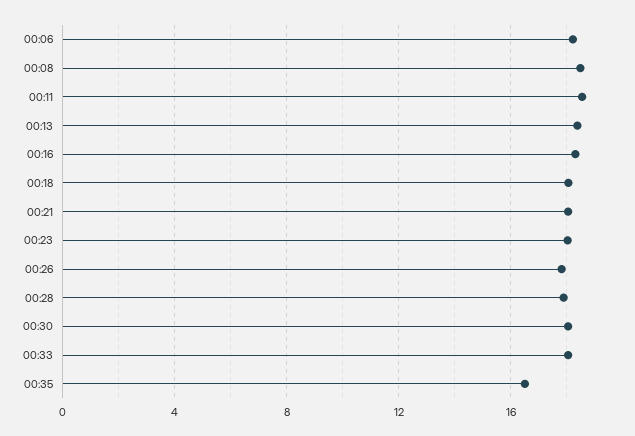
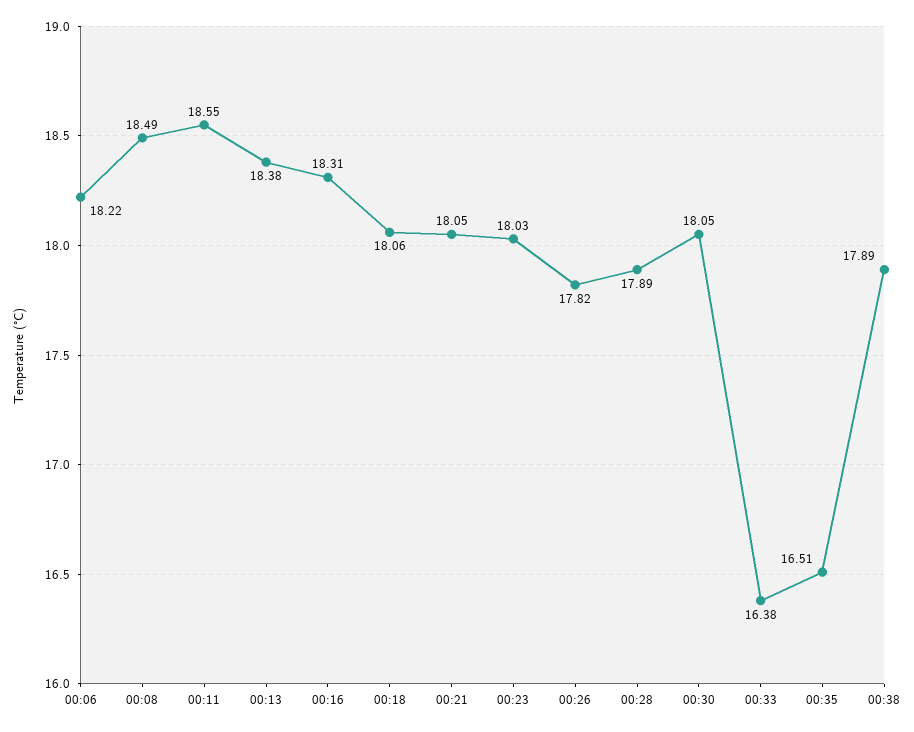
00:33: 18 -> 16.38
00:38: none -> 17.89

